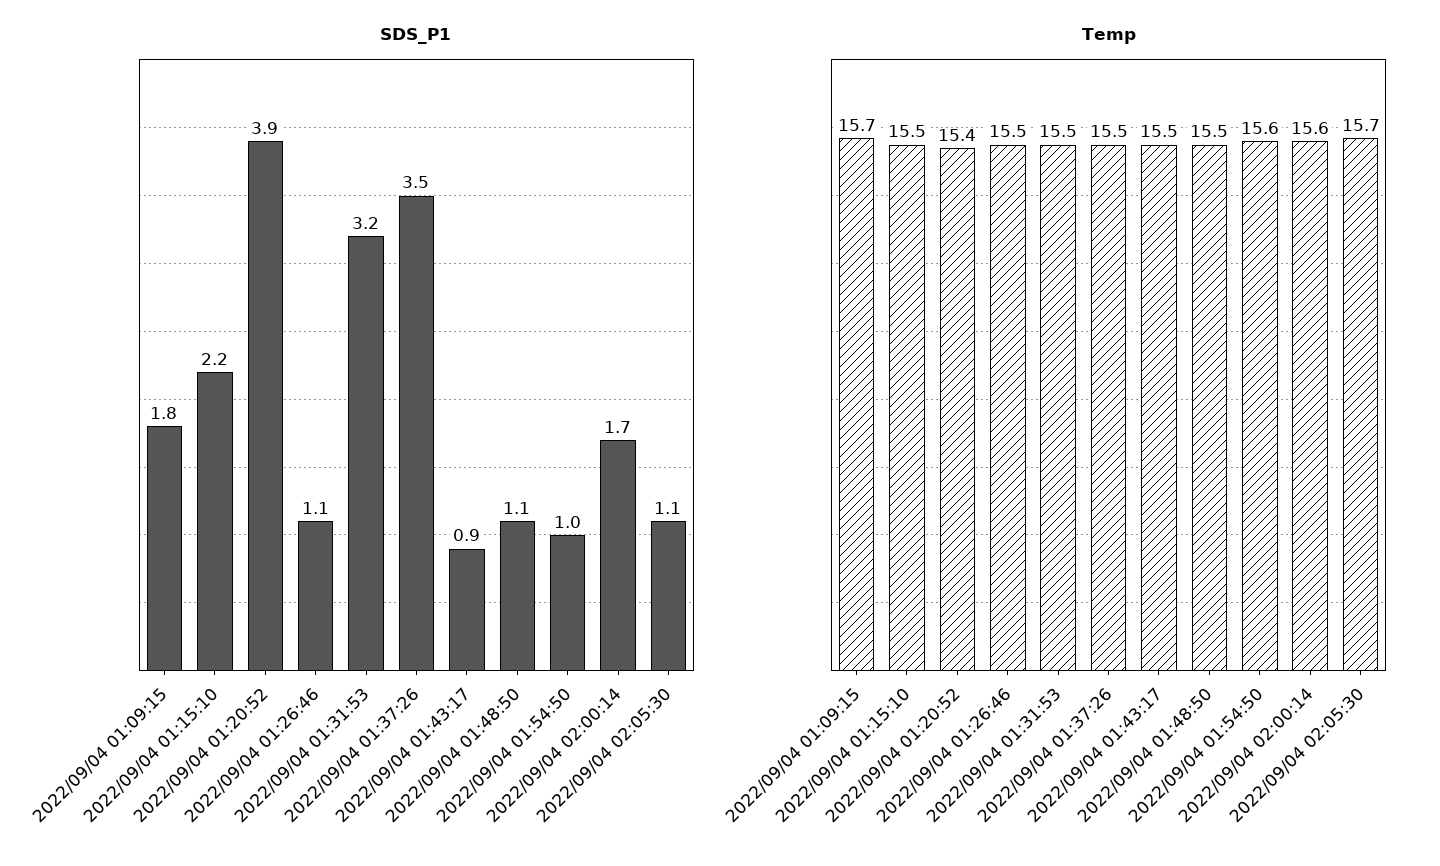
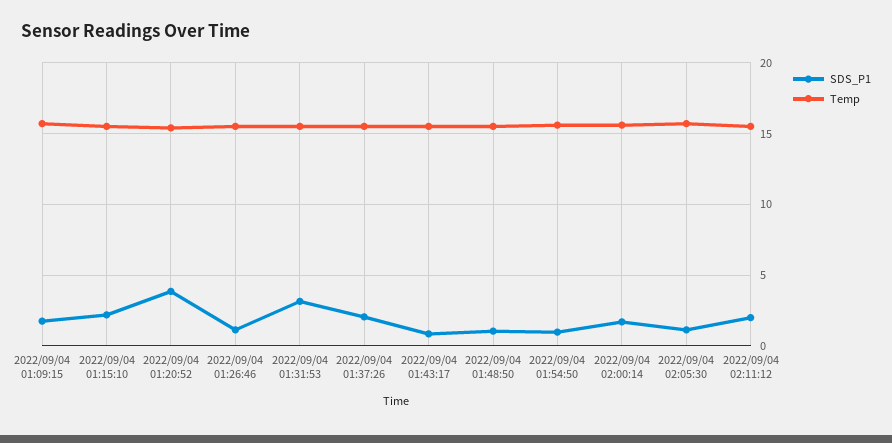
SDS_P1, 2022/09/04 01:37:26: 3.5 -> 2
SDS_P1, 2022/09/04 02:11:12: none -> 2
Temp, 2022/09/04 02:11:12: none -> 15.5

